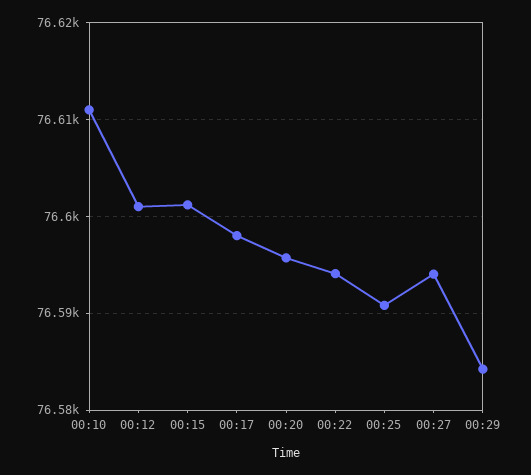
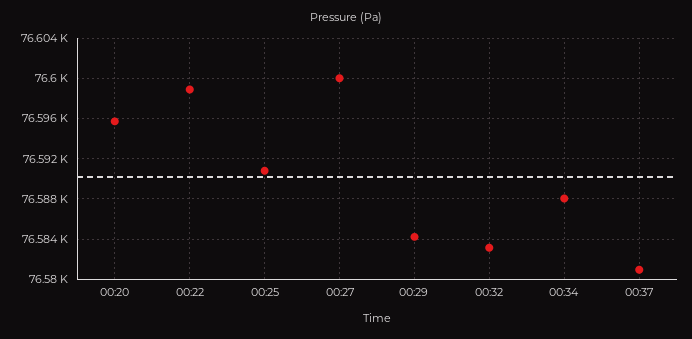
00:10: 76611 -> none
00:12: 76601 -> none
00:15: 76601 -> none
00:17: 76598 -> none
00:22: 76594 -> 76599
00:27: 76594 -> 76600
00:32: none -> 76583
00:34: none -> 76588
00:37: none -> 76581

